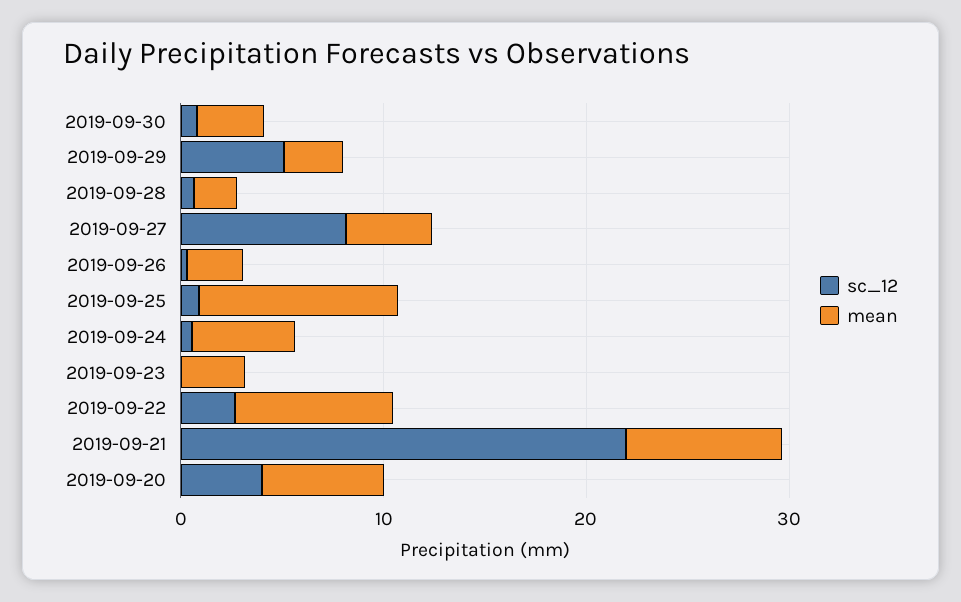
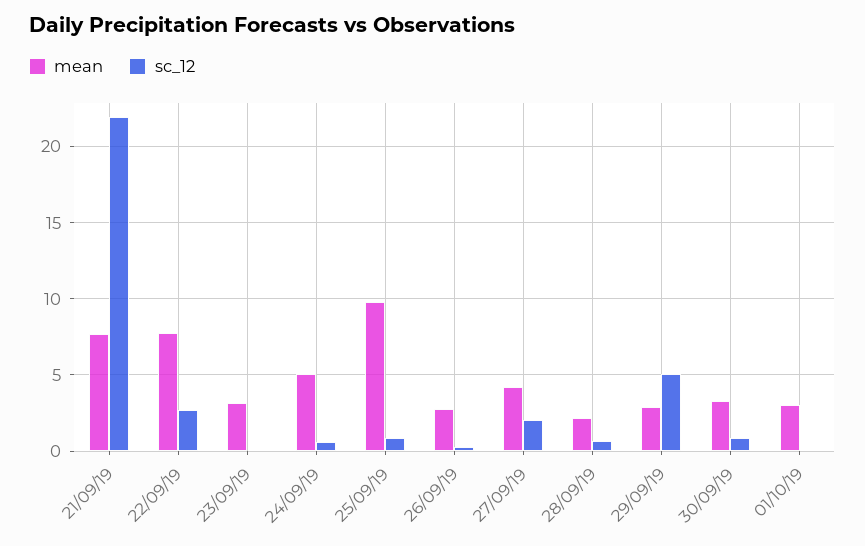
sc_12, 2019-09-27: 8 -> 2
sc_12, 2019-09-20: 4 -> none
mean, 2019-09-20: 6 -> none
mean, 01/10/19: none -> 3
sc_12, 01/10/19: none -> 0

